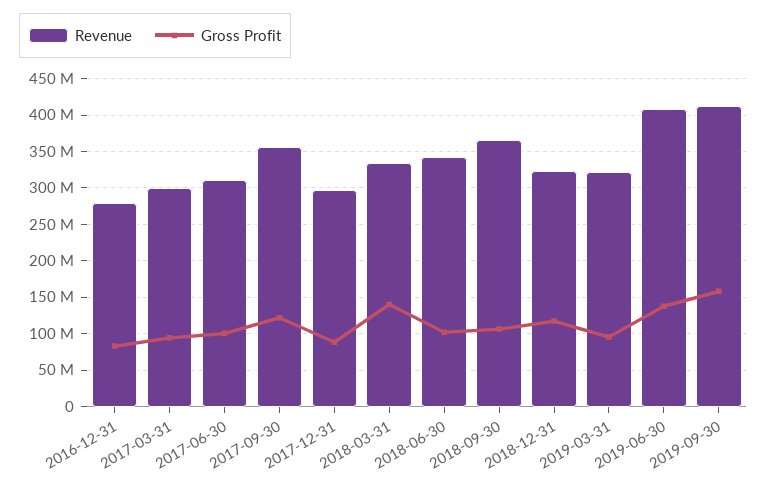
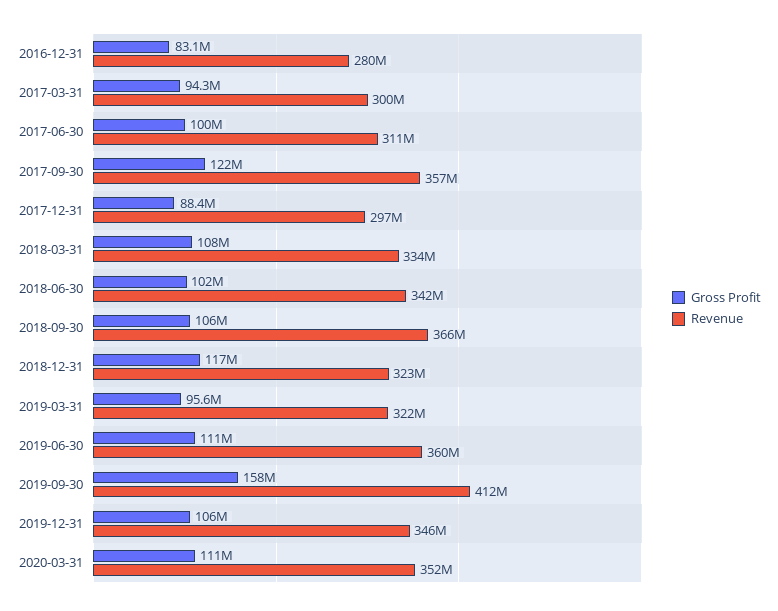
Gross Profit, 2018-03-31: 140000000 -> 108000000
Revenue, 2019-06-30: 410000000 -> 360000000
Gross Profit, 2019-06-30: 140000000 -> 111000000
Gross Profit, 2019-12-31: none -> 106000000
Revenue, 2019-12-31: none -> 346000000
Gross Profit, 2020-03-31: none -> 111000000
Revenue, 2020-03-31: none -> 352000000

